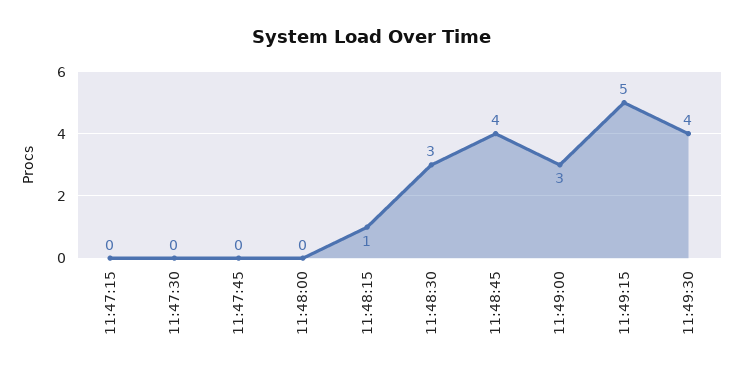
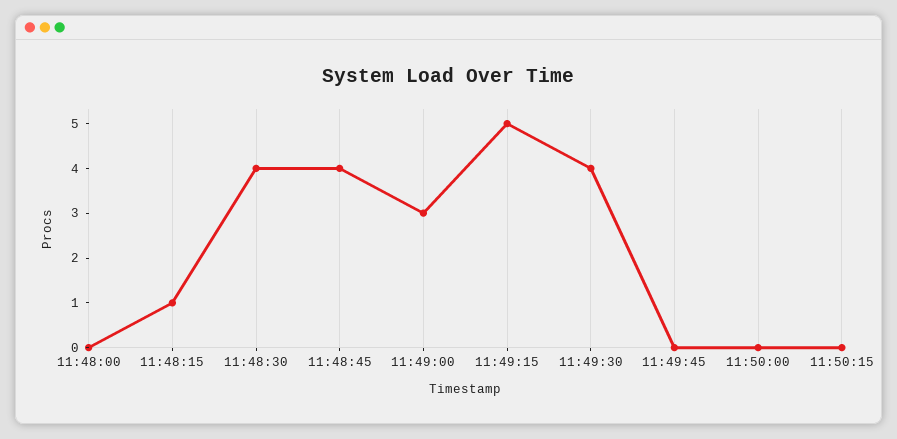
11:47:15: 0 -> none
11:47:30: 0 -> none
11:47:45: 0 -> none
11:48:30: 3 -> 4
11:49:45: none -> 0
11:50:00: none -> 0
11:50:15: none -> 0

